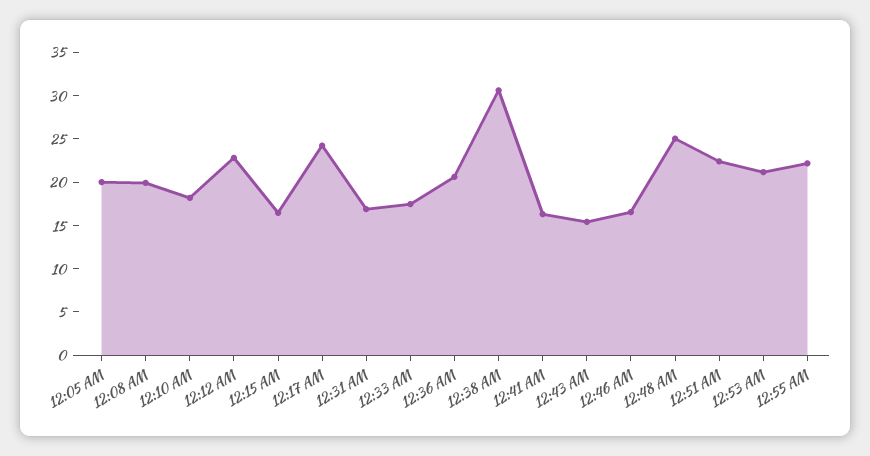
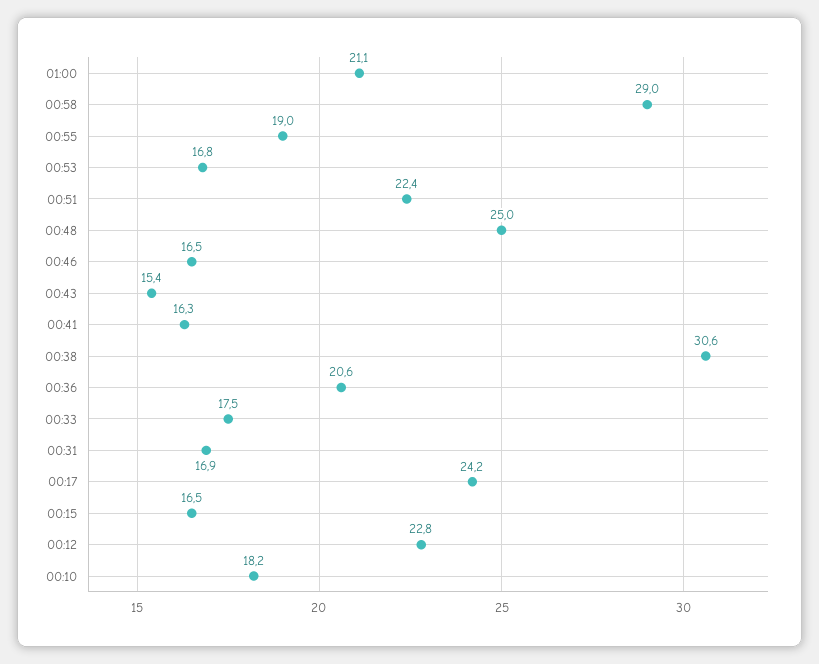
12:05 AM: 20 -> none
12:08 AM: 20 -> none
12:53 AM: 21 -> 16.8
12:55 AM: 22 -> 19
01:00: none -> 21.1
00:58: none -> 29

